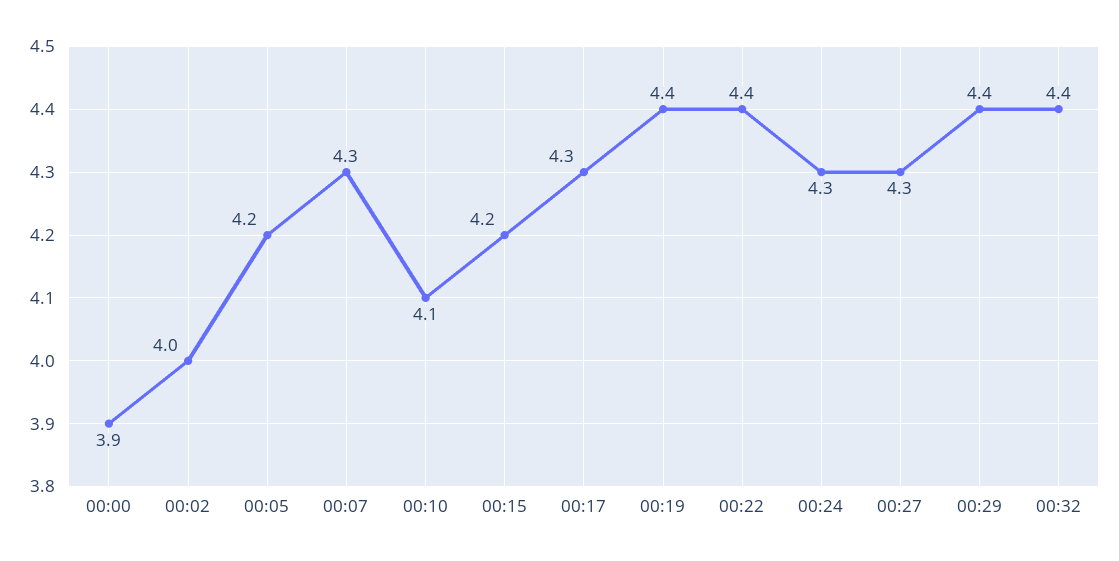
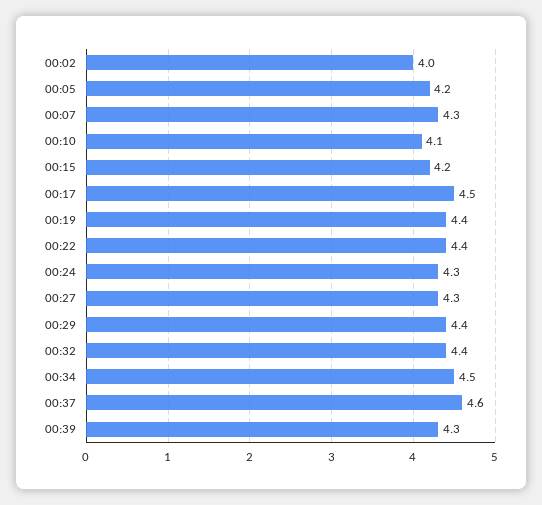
00:00: 3.9 -> none
00:17: 4.3 -> 4.5
00:34: none -> 4.5
00:37: none -> 4.6
00:39: none -> 4.3

